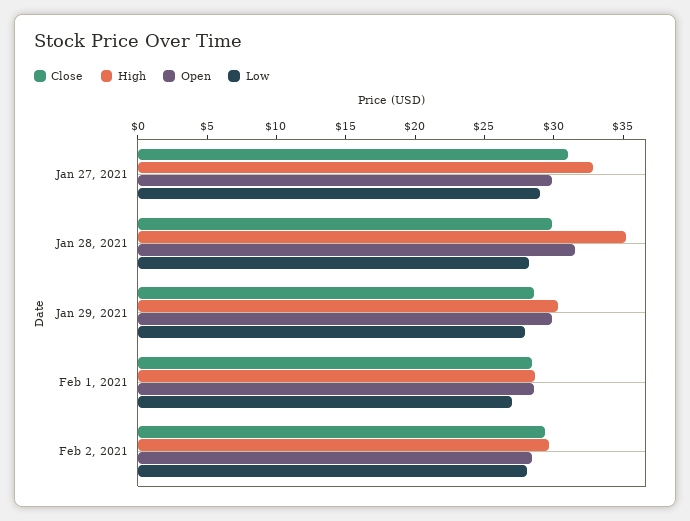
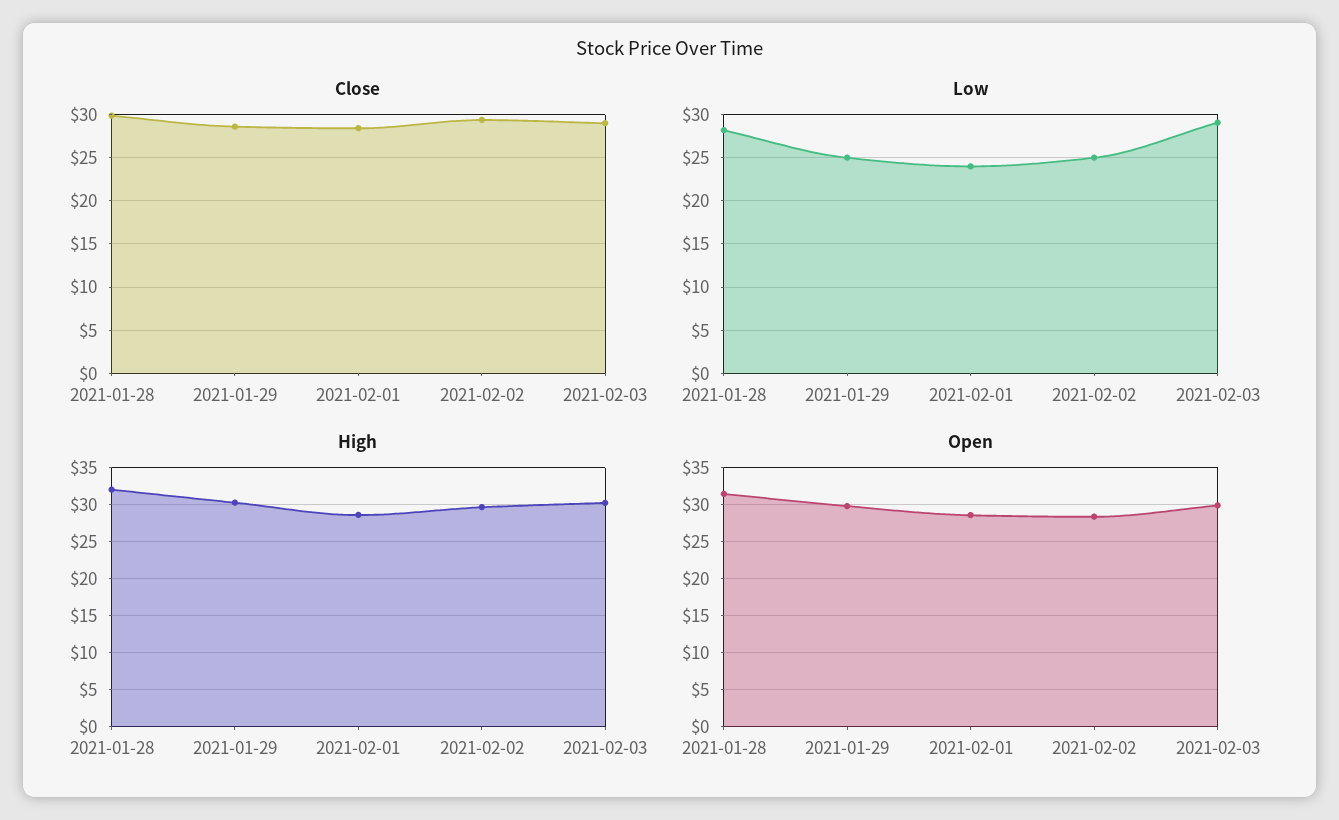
Close, Jan 27, 2021: 31 -> none
High, Jan 27, 2021: 33 -> none
Open, Jan 27, 2021: 30 -> none
Low, Jan 27, 2021: 29 -> none
High, Jan 28, 2021: 35 -> 32
Low, Jan 29, 2021: 28 -> 25
Low, Feb 1, 2021: 27 -> 24
Low, Feb 2, 2021: 28 -> 25
Close, 2021-02-03: none -> 29
Low, 2021-02-03: none -> 29
High, 2021-02-03: none -> 30
Open, 2021-02-03: none -> 30

